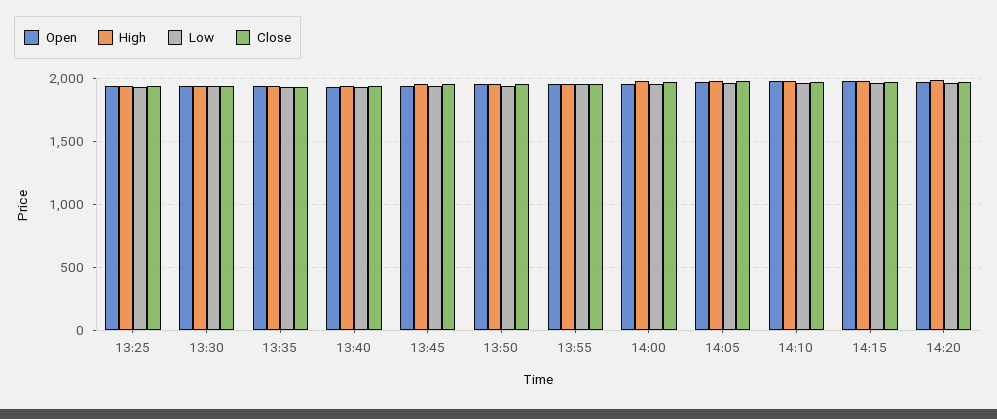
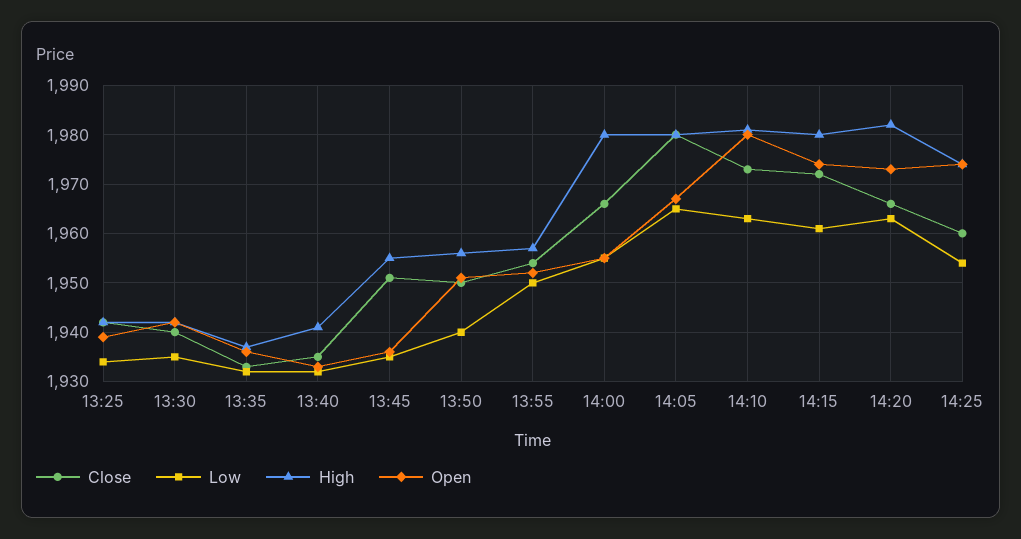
Close, 14:25: none -> 1960
Low, 14:25: none -> 1955
High, 14:25: none -> 1975
Open, 14:25: none -> 1975

